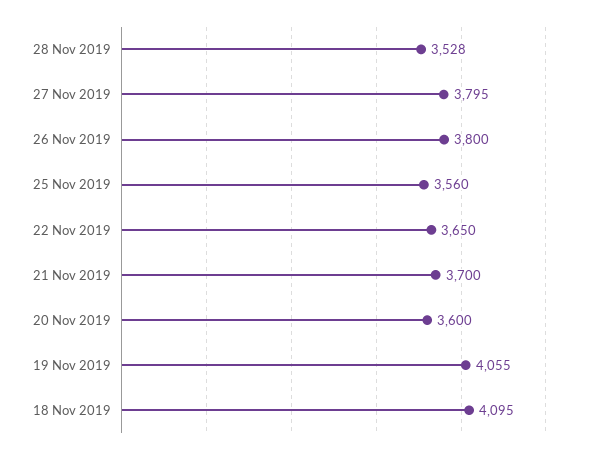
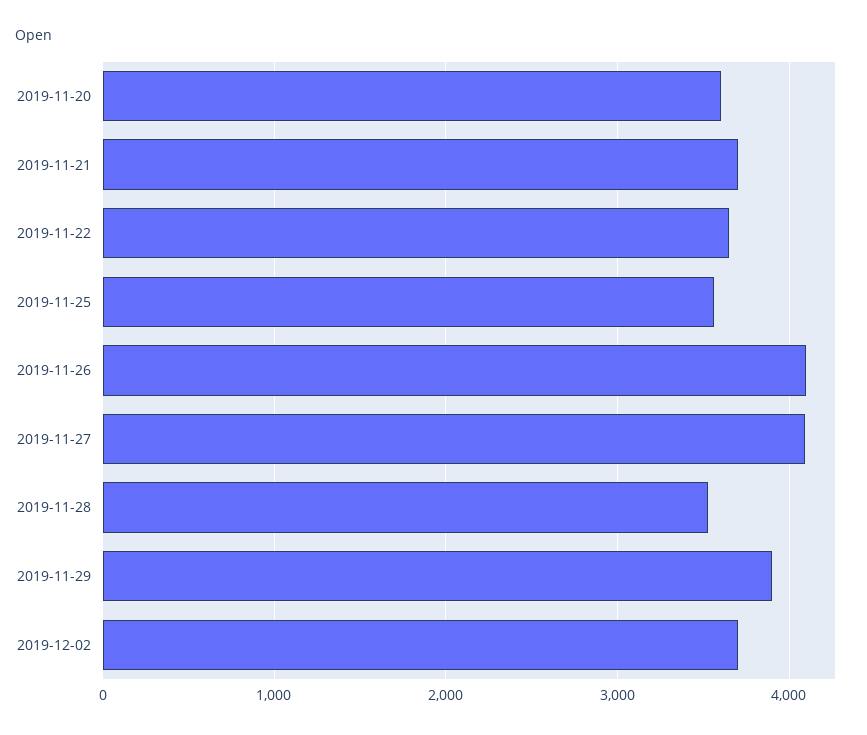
27 Nov 2019: 3795 -> 4100
26 Nov 2019: 3800 -> 4100
19 Nov 2019: 4055 -> none
18 Nov 2019: 4095 -> none
2019-11-29: none -> 3900
2019-12-02: none -> 3700

